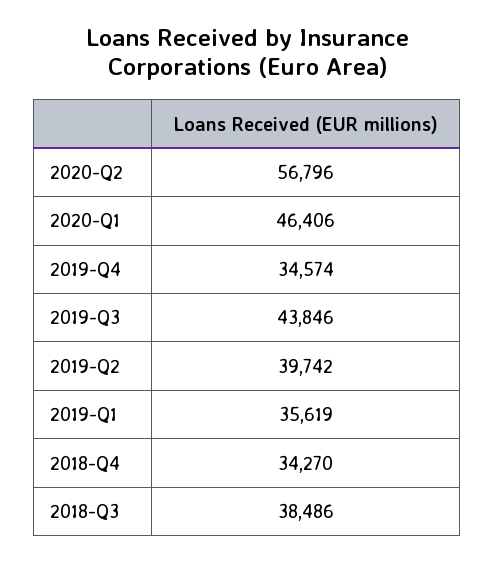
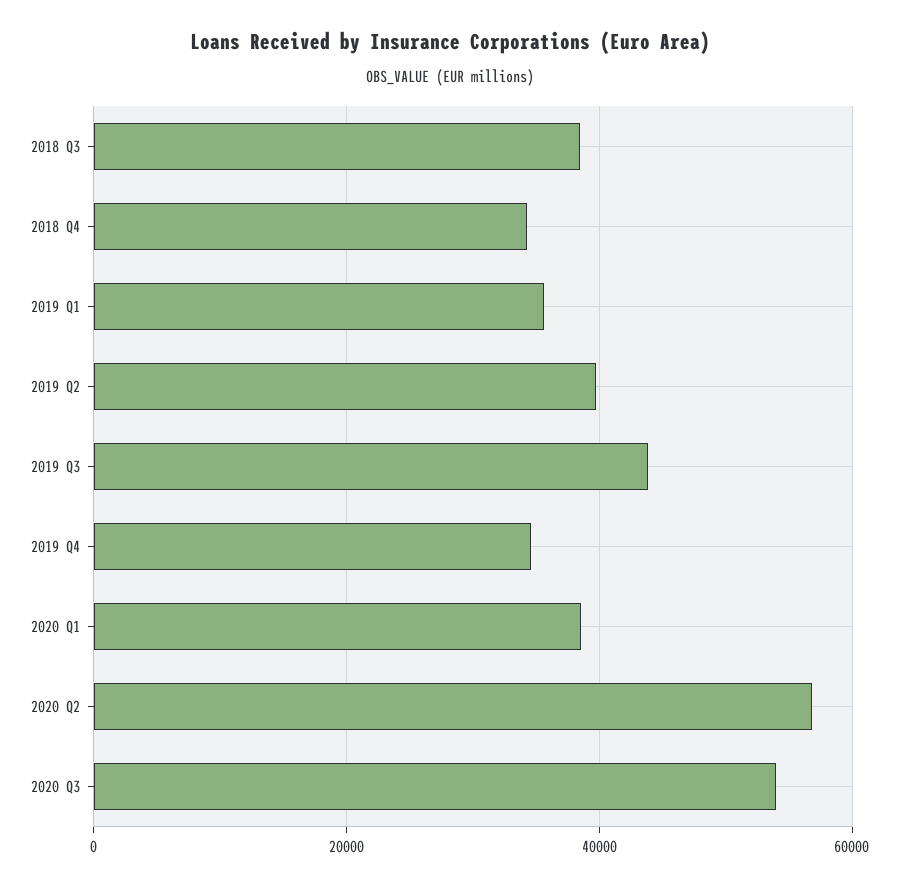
2020-Q1: 46406 -> 38000
2020 Q3: none -> 54000

